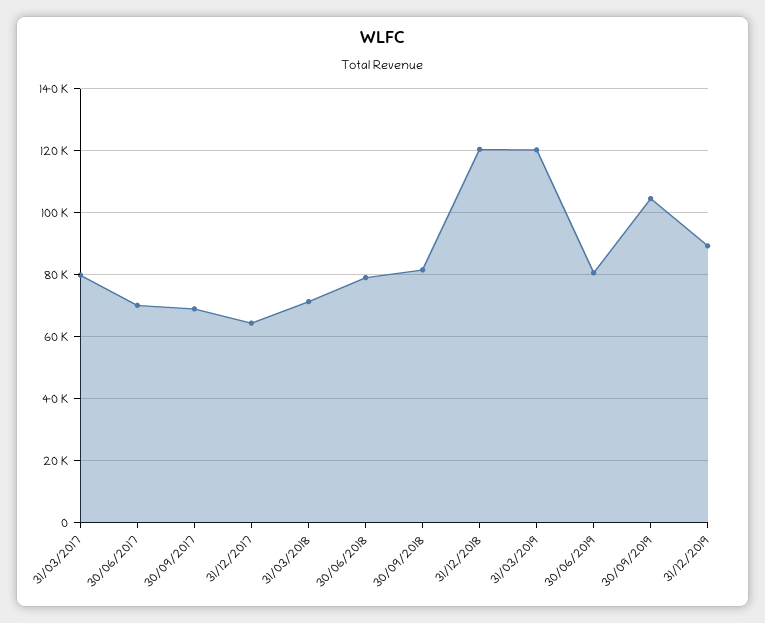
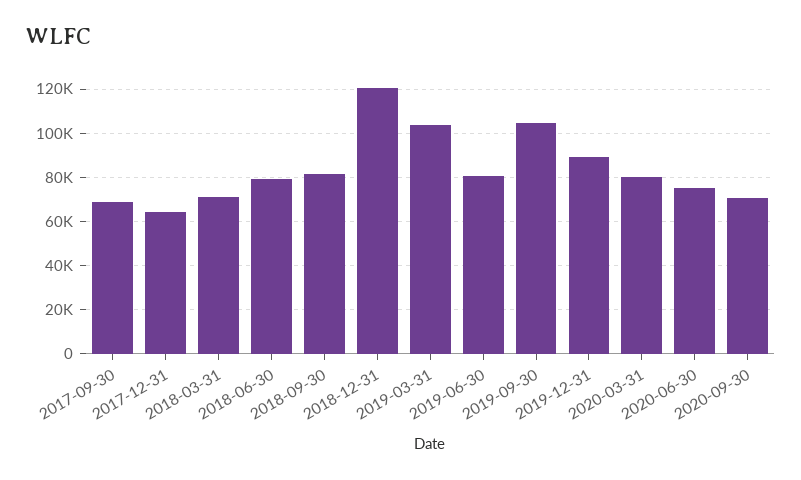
31/03/2017: 80000 -> none
30/06/2017: 70000 -> none
31/03/2019: 120000 -> 105000
2020-03-31: none -> 80000
2020-06-30: none -> 75000
2020-09-30: none -> 70000

